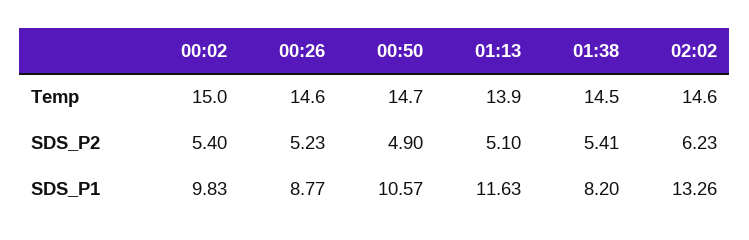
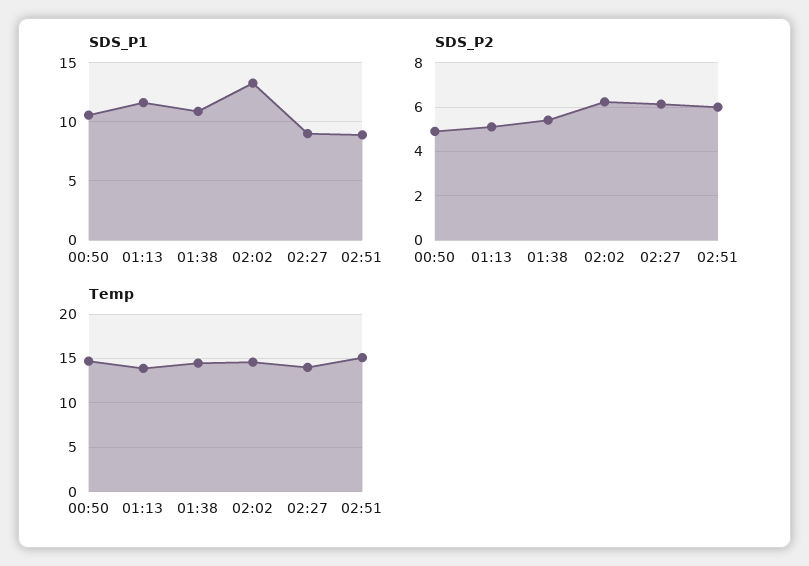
Temp, 00:02: 15 -> none
Temp, 00:26: 14.6 -> none
SDS_P2, 00:02: 5.4 -> none
SDS_P2, 00:26: 5.23 -> none
SDS_P1, 00:02: 9.83 -> none
SDS_P1, 00:26: 8.77 -> none
SDS_P1, 01:38: 8.2 -> 11
SDS_P1, 02:27: none -> 9
SDS_P1, 02:51: none -> 9
SDS_P2, 02:27: none -> 6
SDS_P2, 02:51: none -> 6
Temp, 02:27: none -> 14
Temp, 02:51: none -> 15

